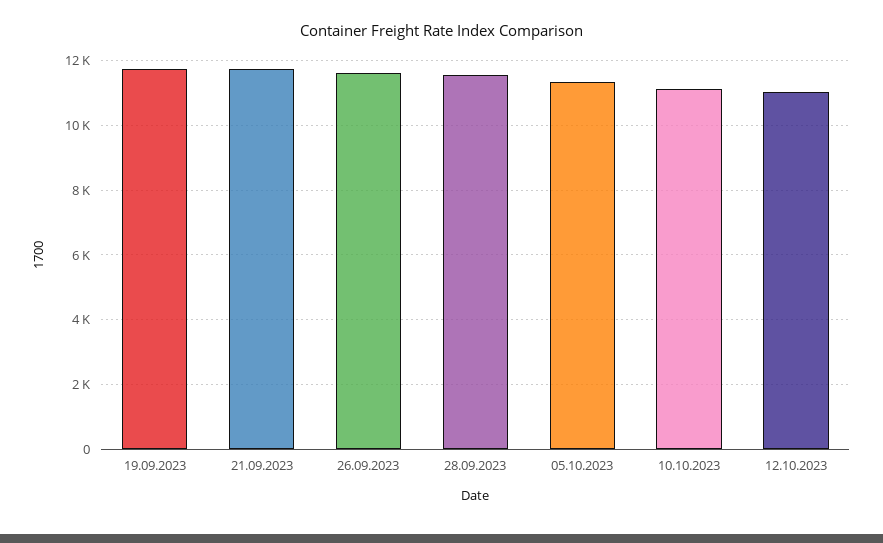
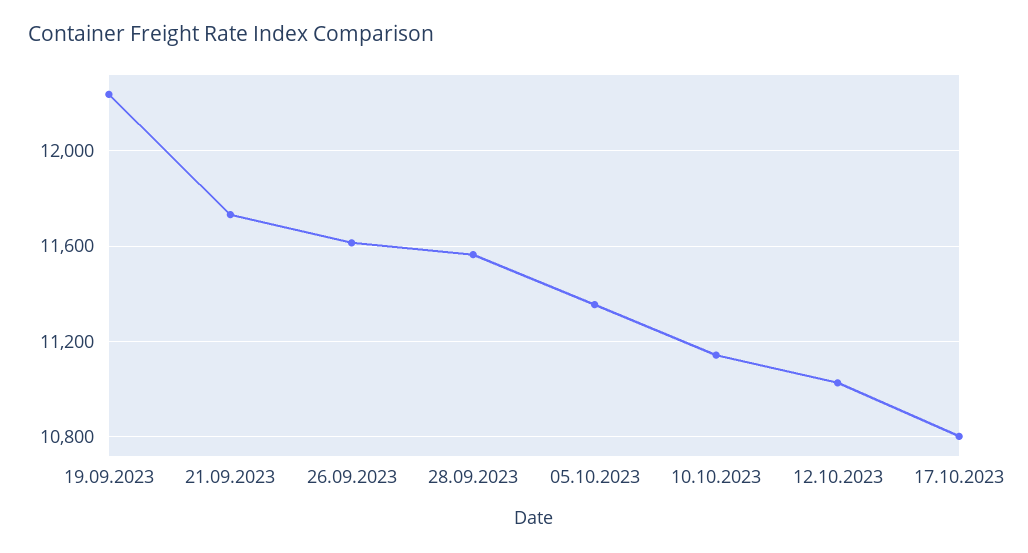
19.09.2023: 11800 -> 12250
17.10.2023: none -> 10800

